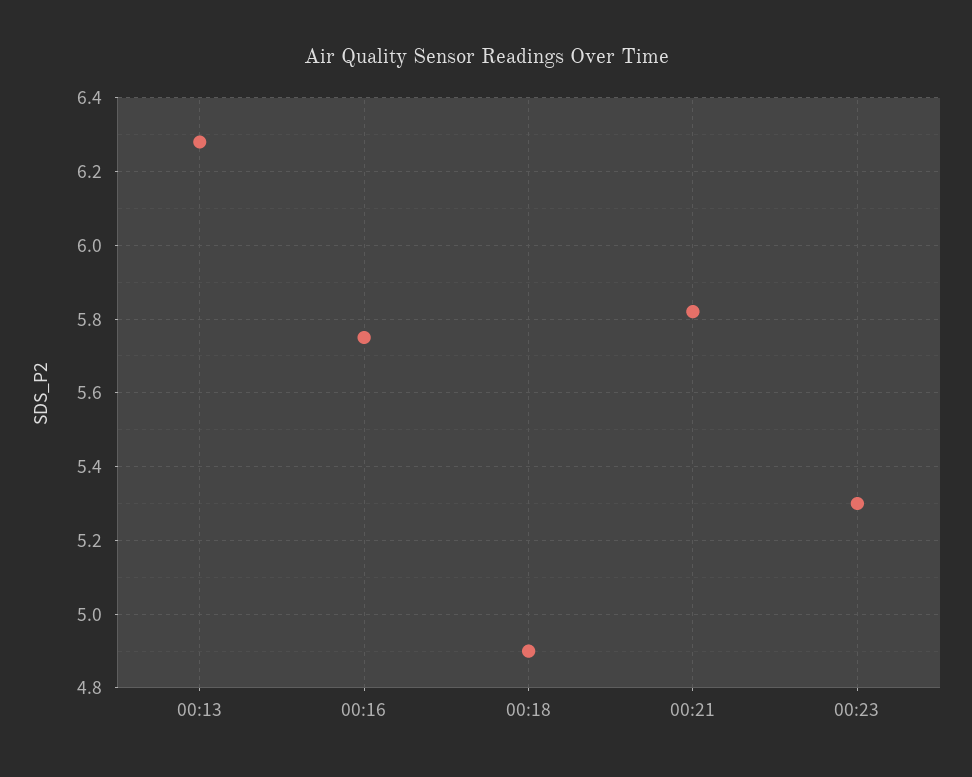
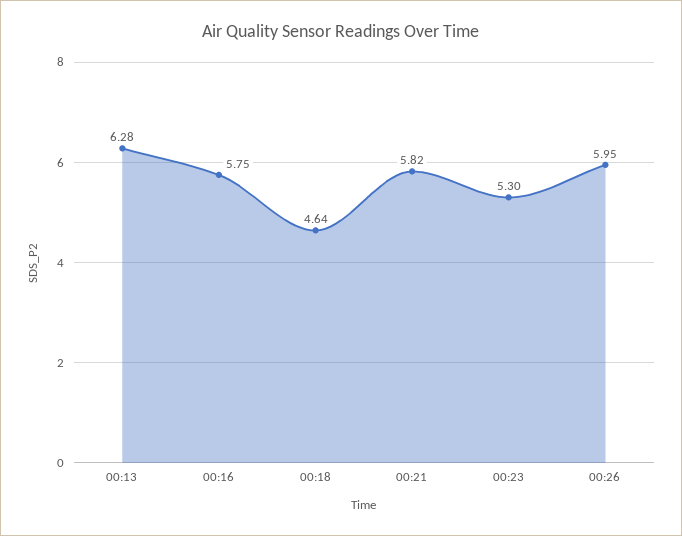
00:18: 4.9 -> 4.64
00:26: none -> 5.95

